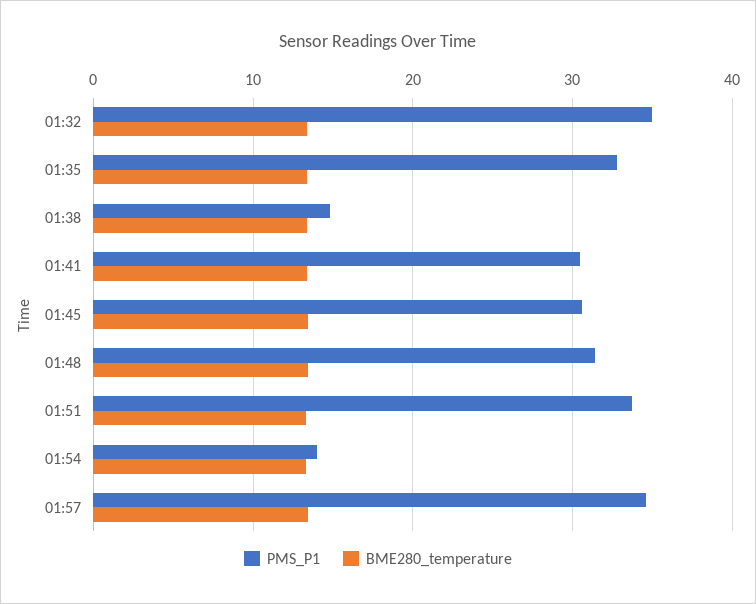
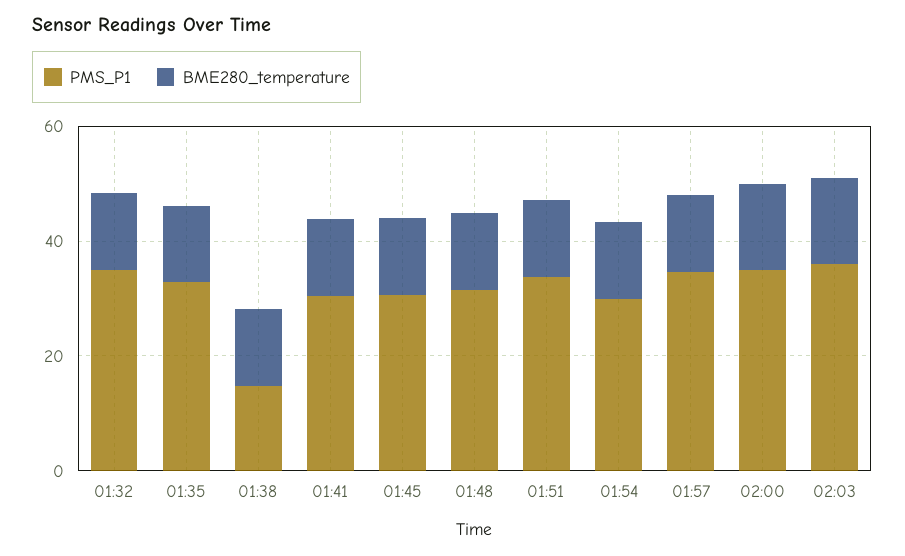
PMS_P1, 01:54: 14 -> 30
PMS_P1, 02:00: none -> 35
BME280_temperature, 02:00: none -> 15
PMS_P1, 02:03: none -> 35
BME280_temperature, 02:03: none -> 15

